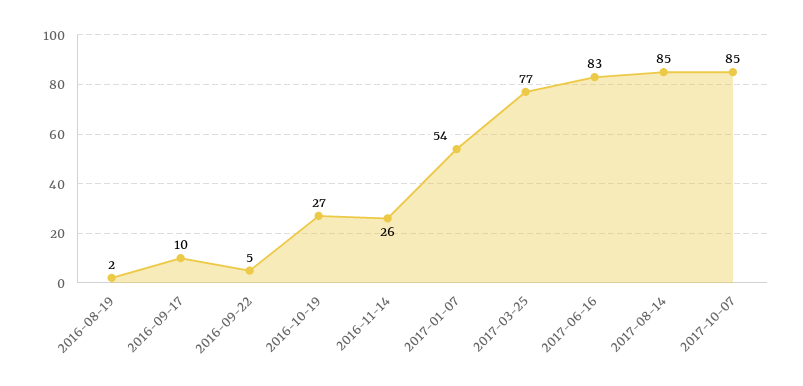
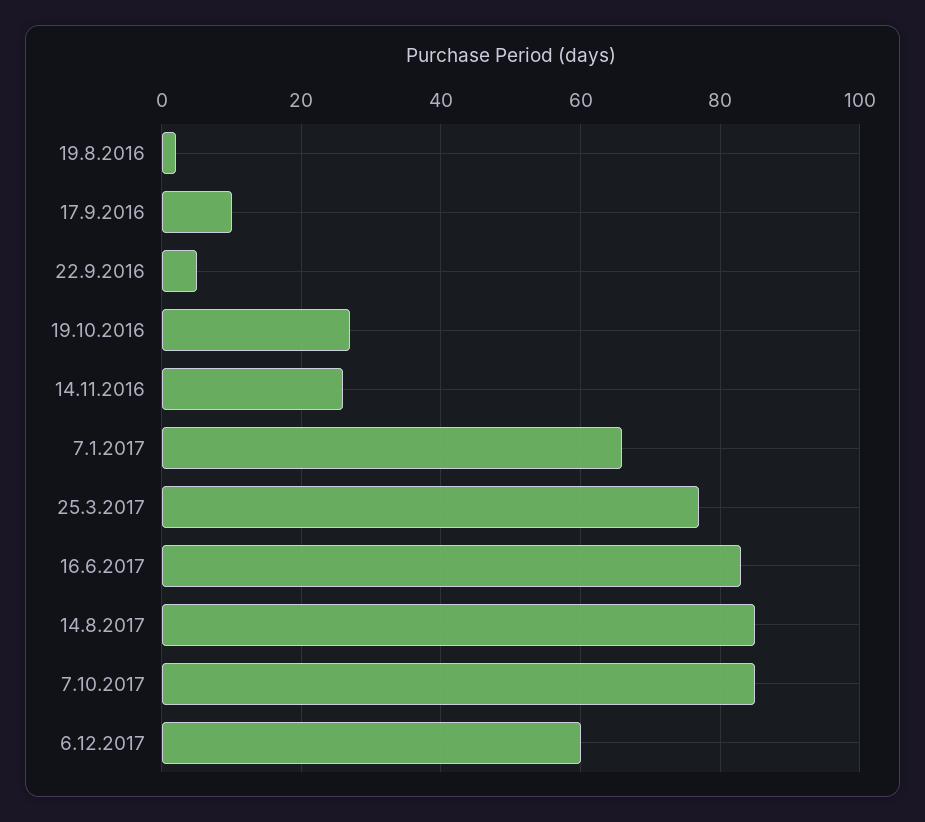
2017-01-07: 54 -> 65
6.12.2017: none -> 60

